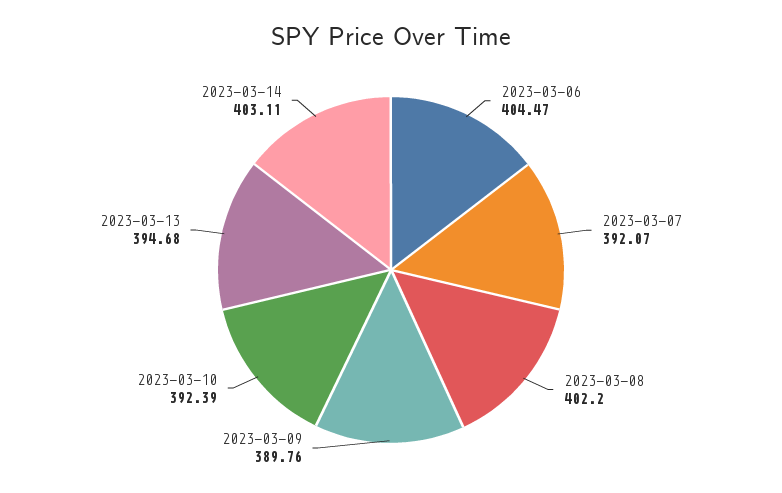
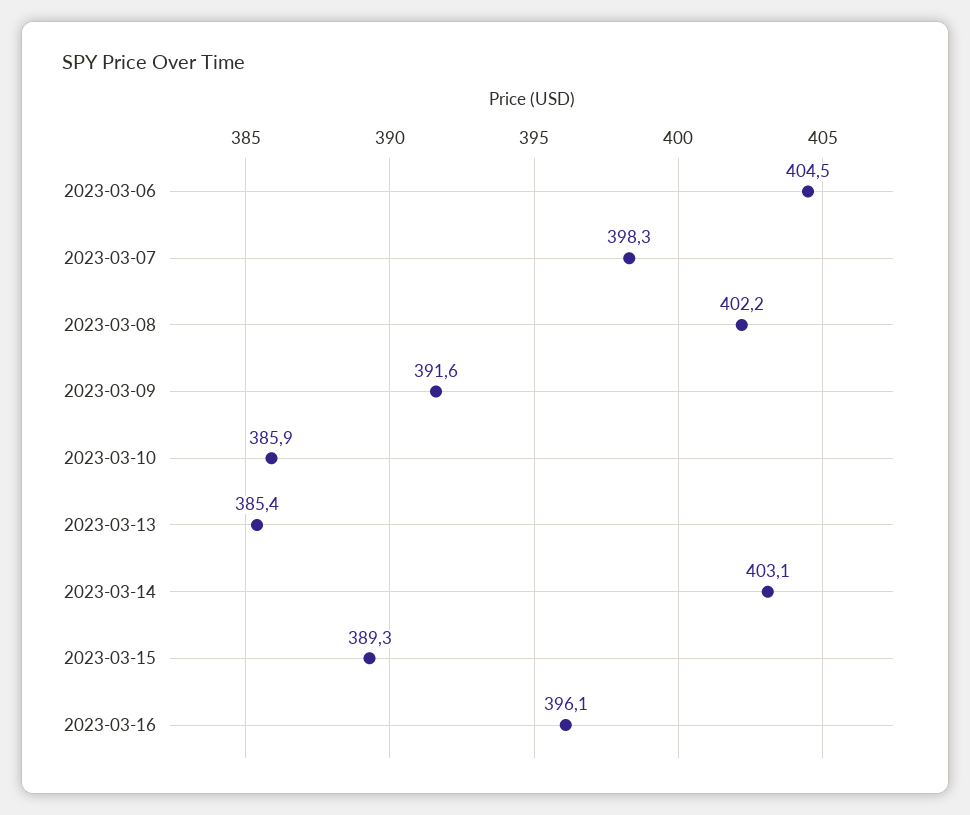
2023-03-07: 392.07 -> 398.3
2023-03-09: 389.76 -> 391.6
2023-03-10: 392.39 -> 385.9
2023-03-13: 394.68 -> 385.4
2023-03-15: none -> 389.3
2023-03-16: none -> 396.1

